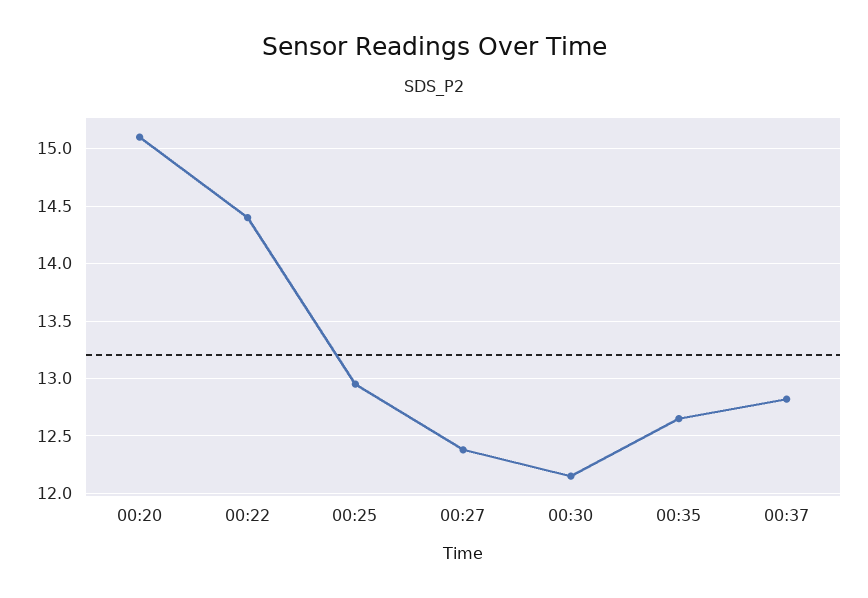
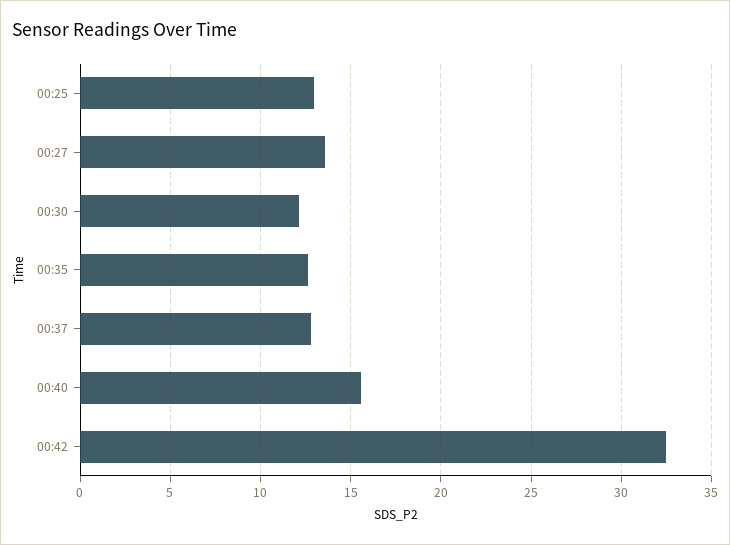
00:20: 15.1 -> none
00:22: 14.4 -> none
00:27: 12.4 -> 13.5
00:40: none -> 15.5
00:42: none -> 32.5

